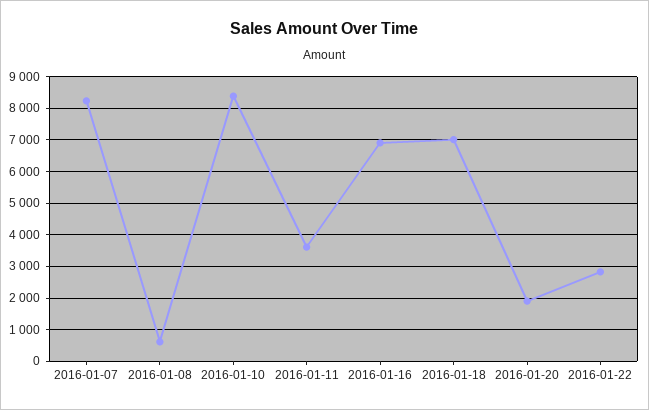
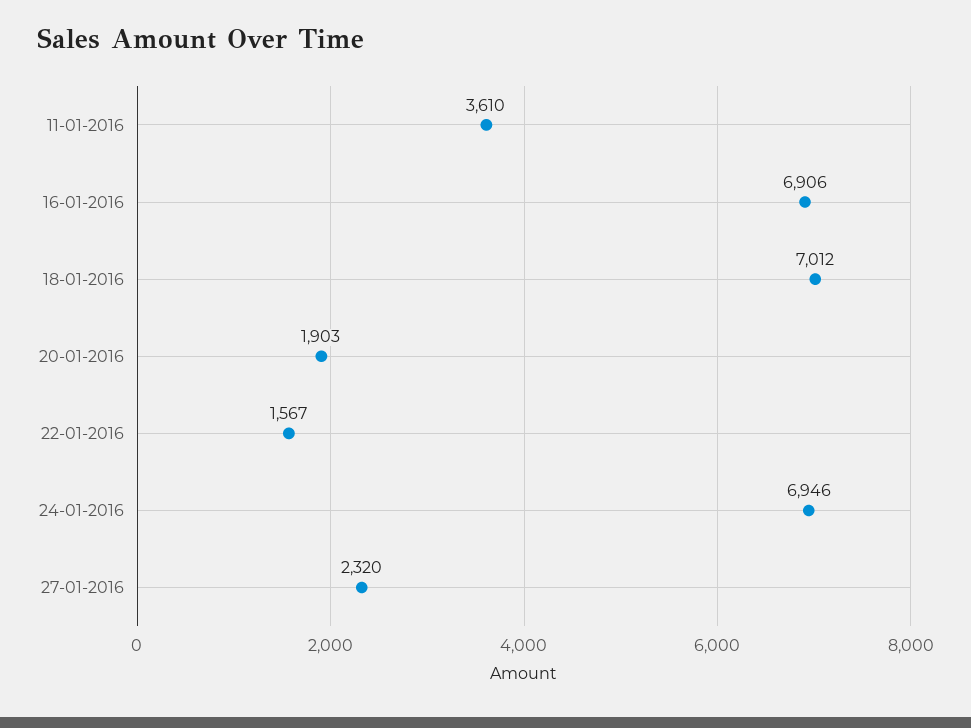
2016-01-07: 8200 -> none
2016-01-08: 600 -> none
2016-01-10: 8400 -> none
2016-01-22: 2800 -> 1567
24-01-2016: none -> 6946
27-01-2016: none -> 2320

